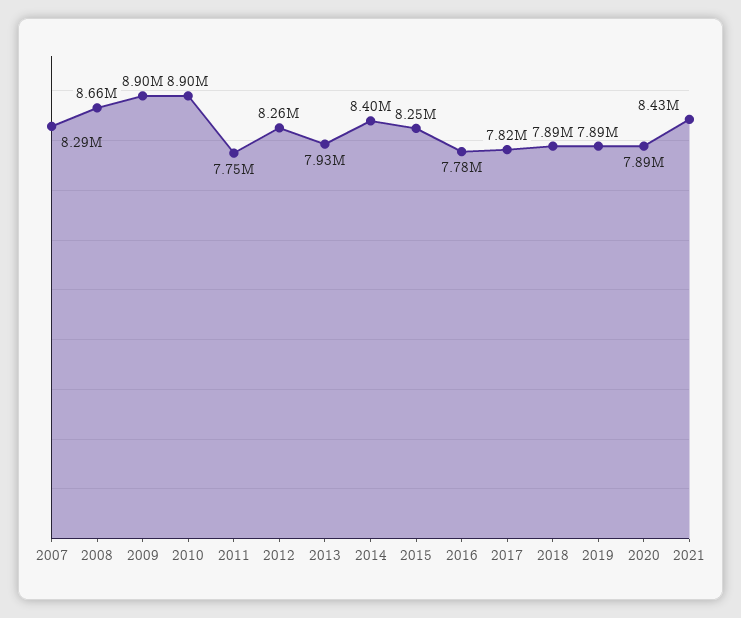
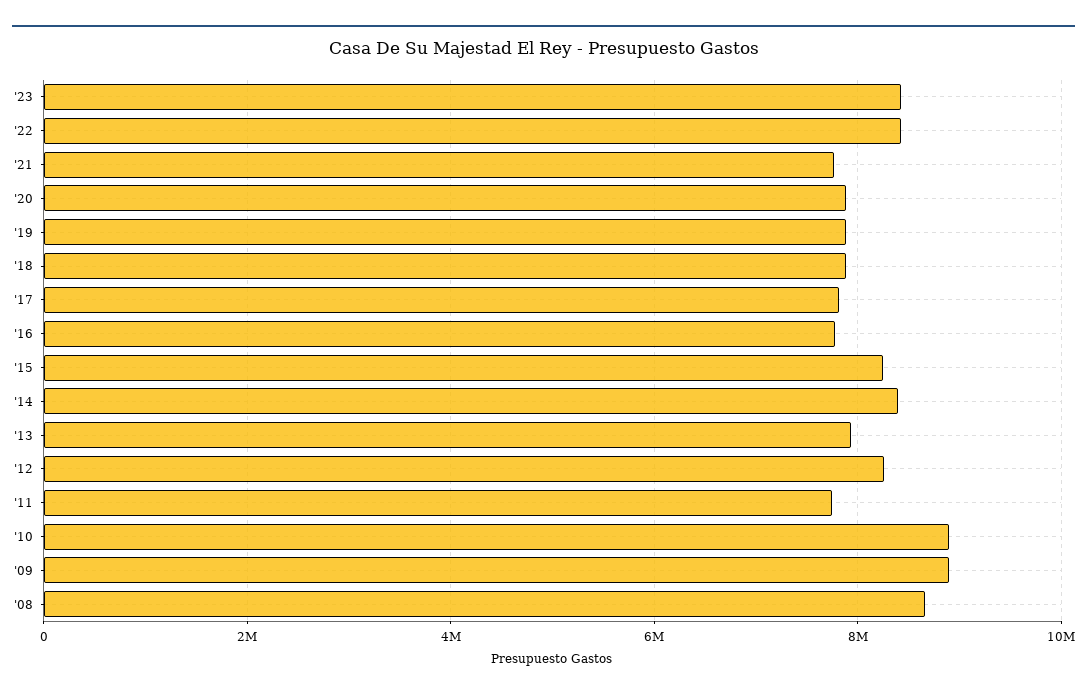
2007: 8290000 -> none
2021: 8430000 -> 7800000
'23: none -> 8400000
'22: none -> 8400000

